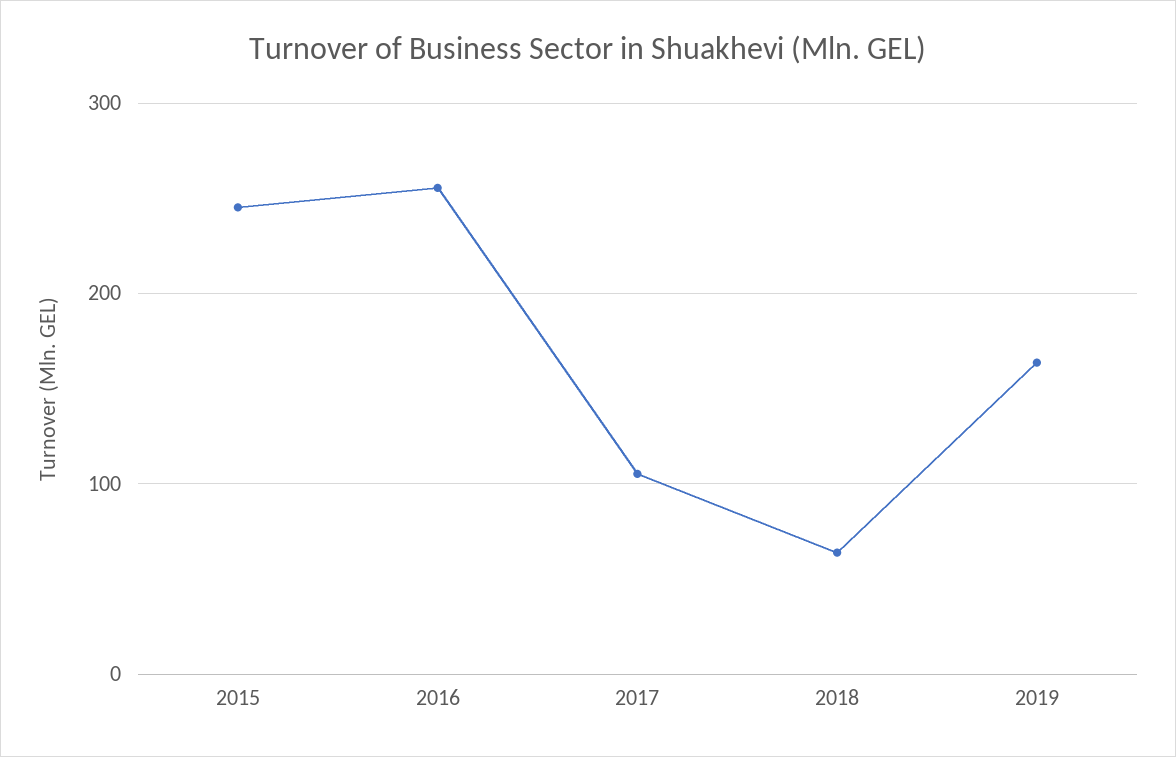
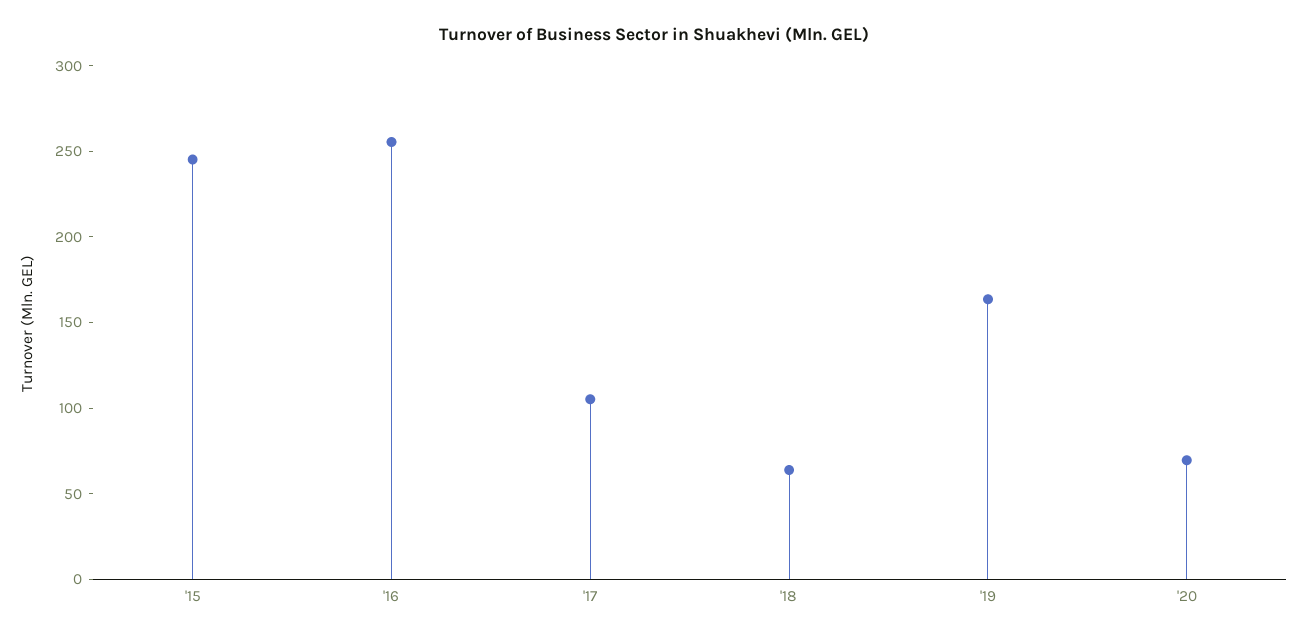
'20: none -> 70

